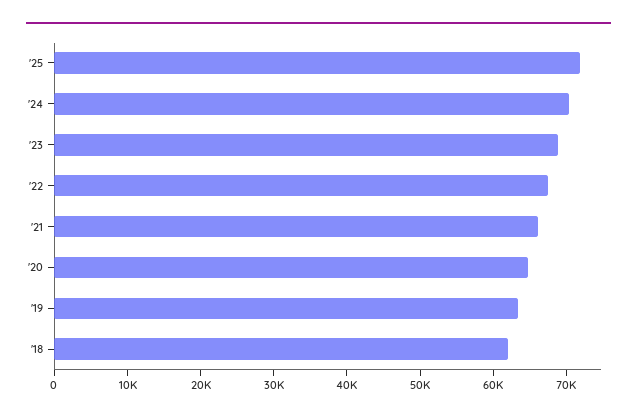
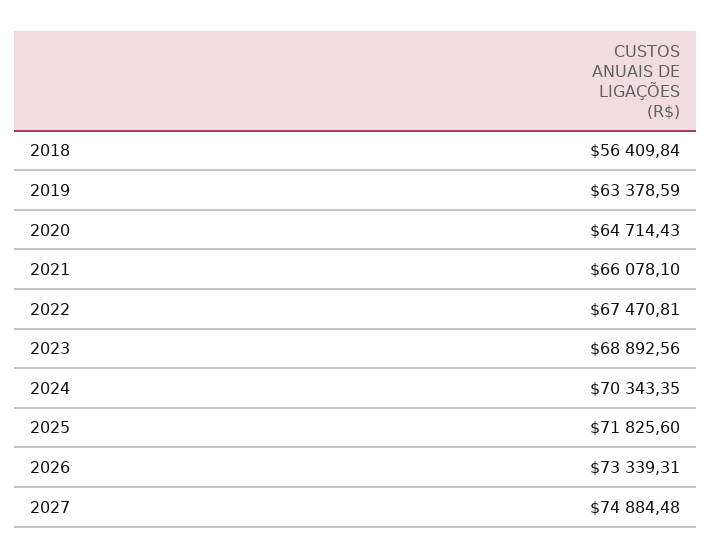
'18: 62000 -> 56409.84
2026: none -> 73339.31
2027: none -> 74884.48

